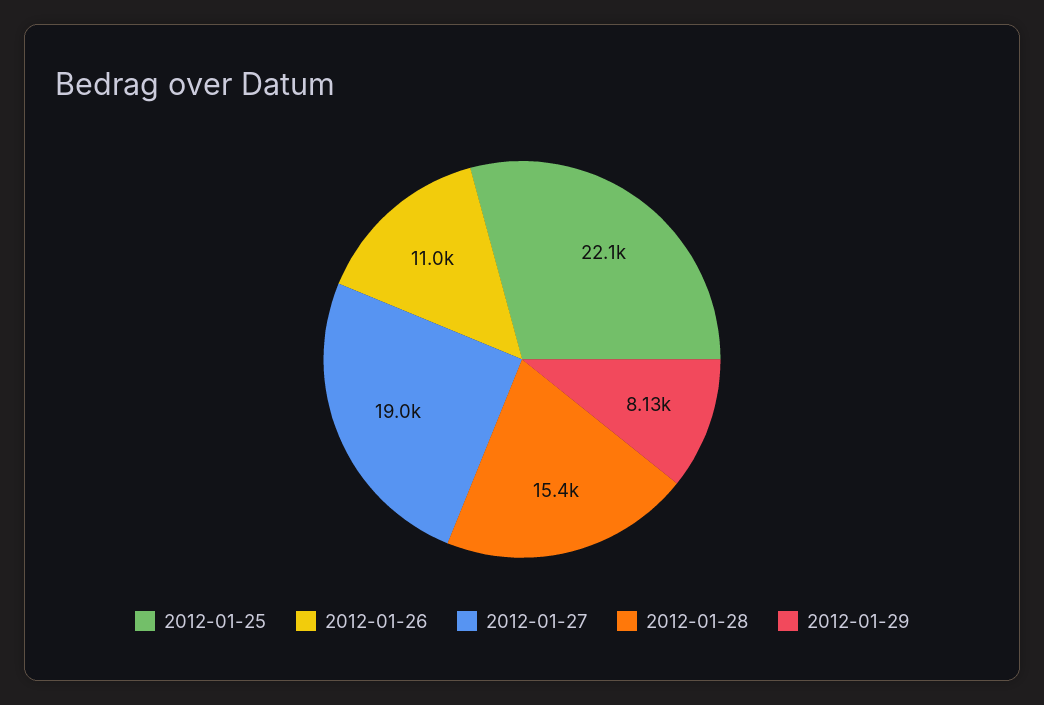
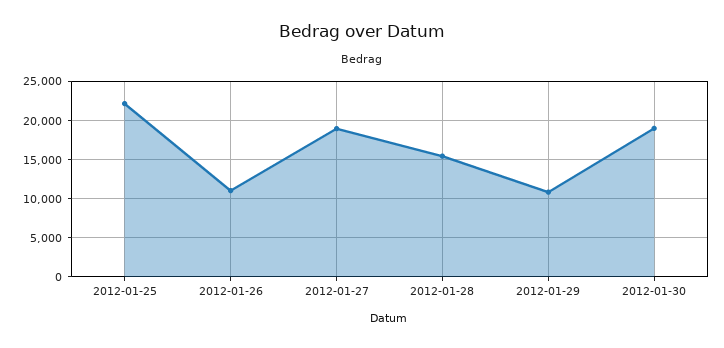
2012-01-29: 8130 -> 11000
2012-01-30: none -> 19000

